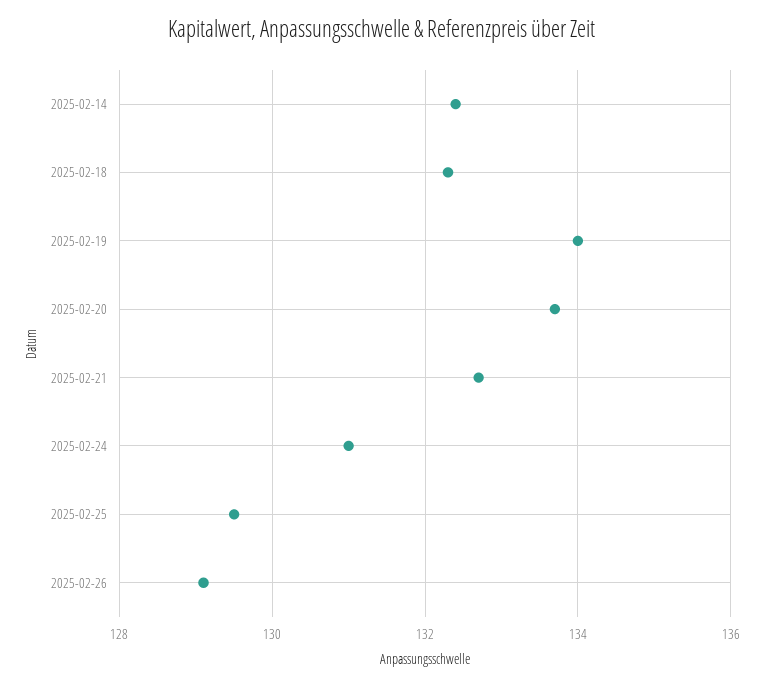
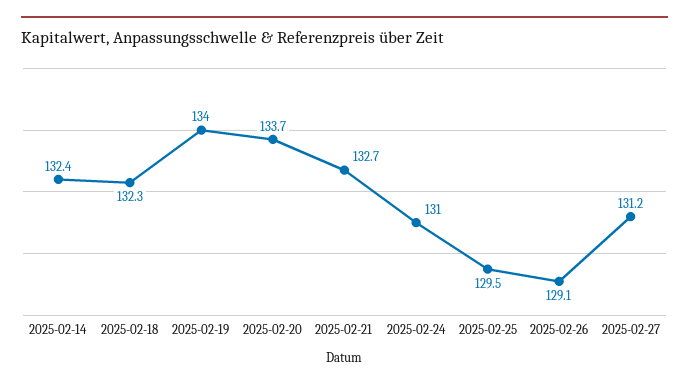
2025-02-27: none -> 131.2

